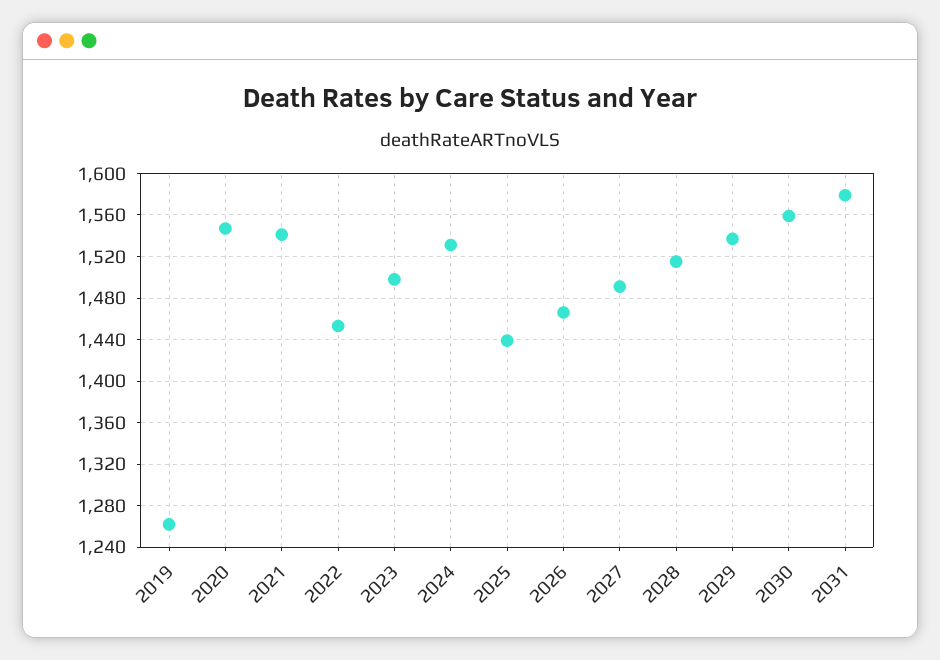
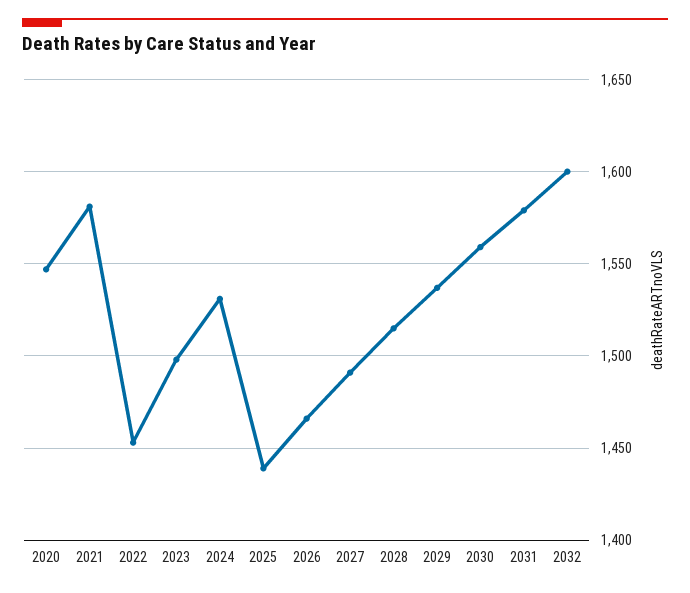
2019: 1260 -> none
2021: 1540 -> 1580
2032: none -> 1600

